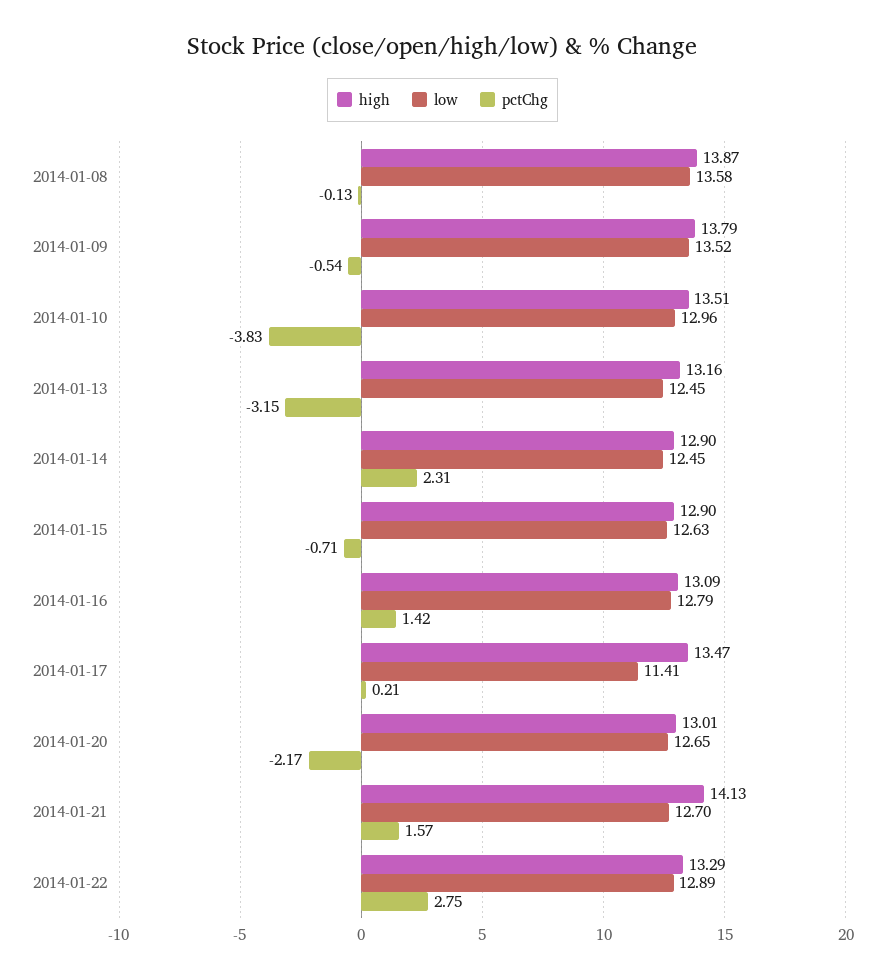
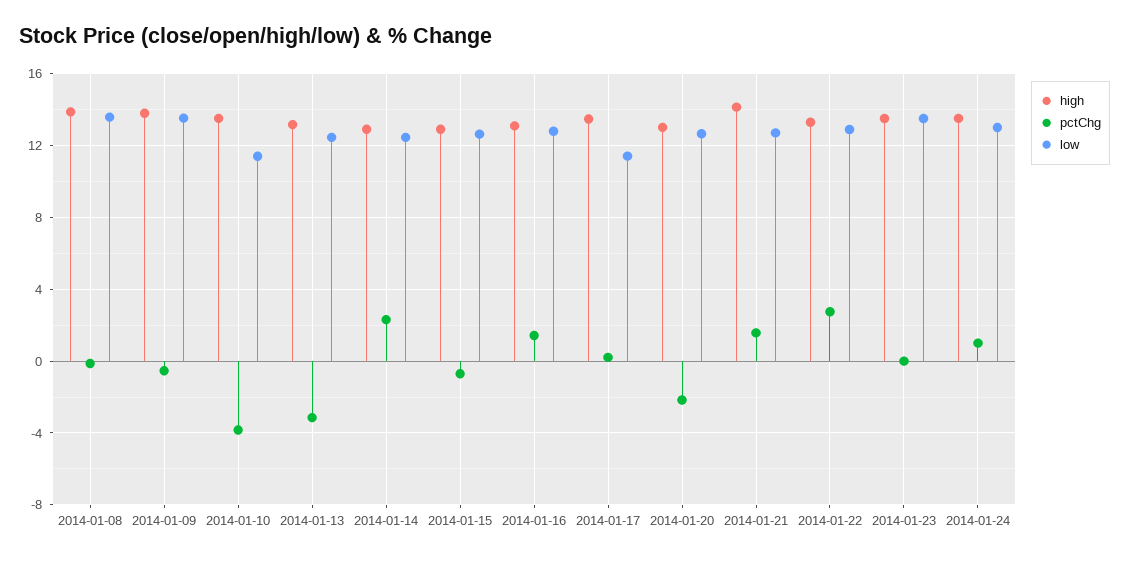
low, 2014-01-10: 12.96 -> 11.5
high, 2014-01-23: none -> 13.5
pctChg, 2014-01-23: none -> 0
low, 2014-01-23: none -> 13.5
high, 2014-01-24: none -> 13.5
pctChg, 2014-01-24: none -> 1
low, 2014-01-24: none -> 13

